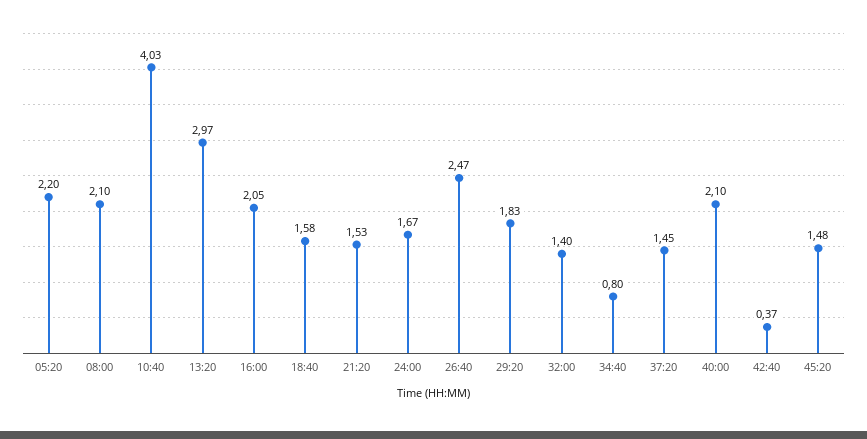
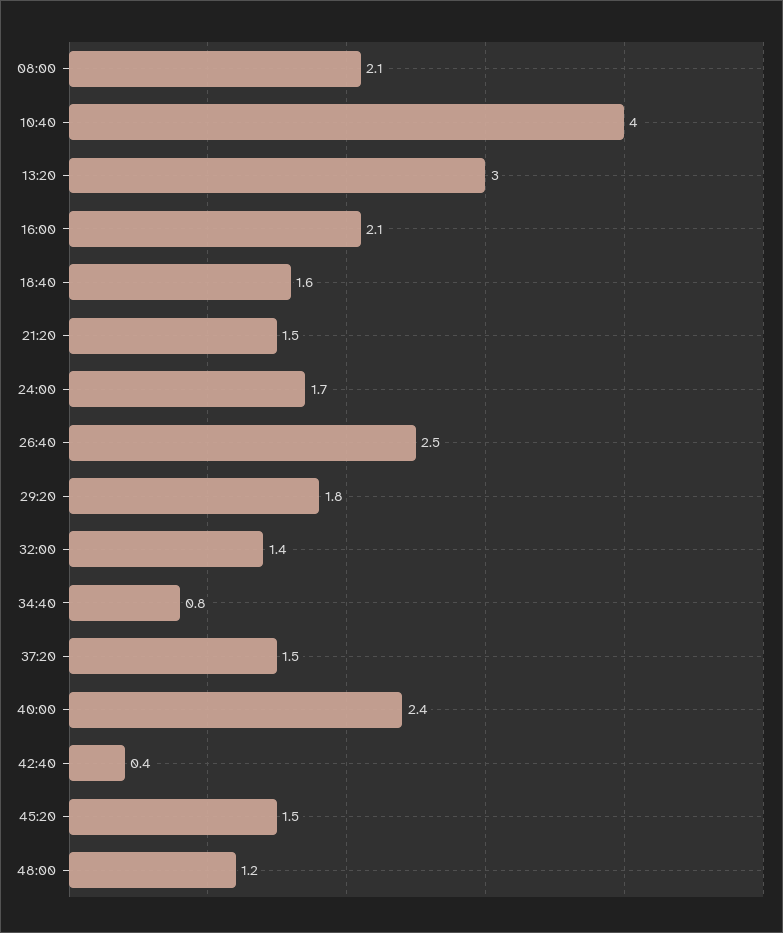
05:20: 2.2 -> none
40:00: 2.1 -> 2.4
48:00: none -> 1.2

